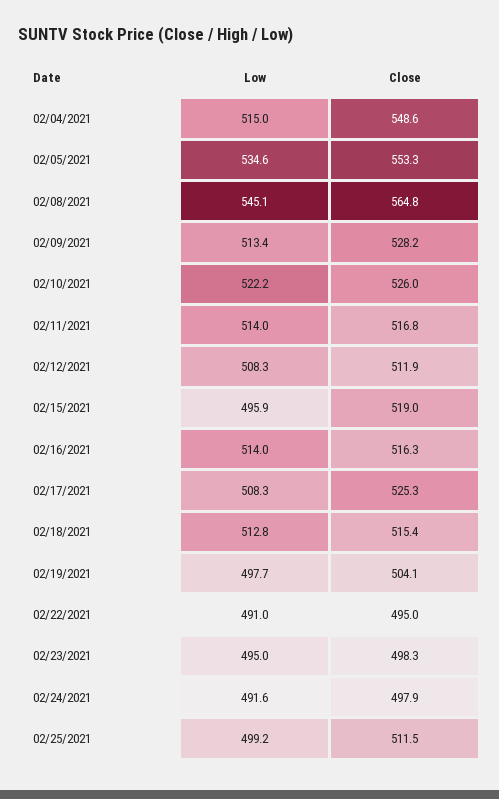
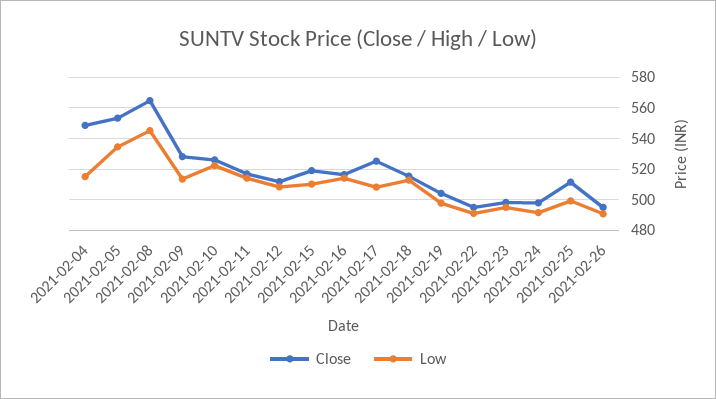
Low, 02/15/2021: 495.9 -> 510
Close, 2021-02-26: none -> 495
Low, 2021-02-26: none -> 490

